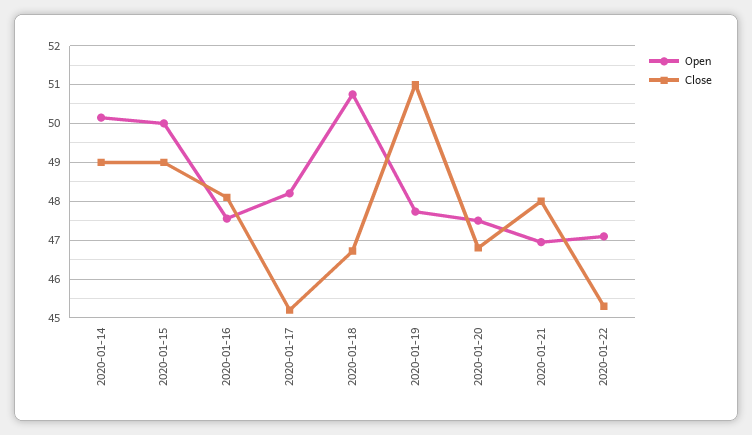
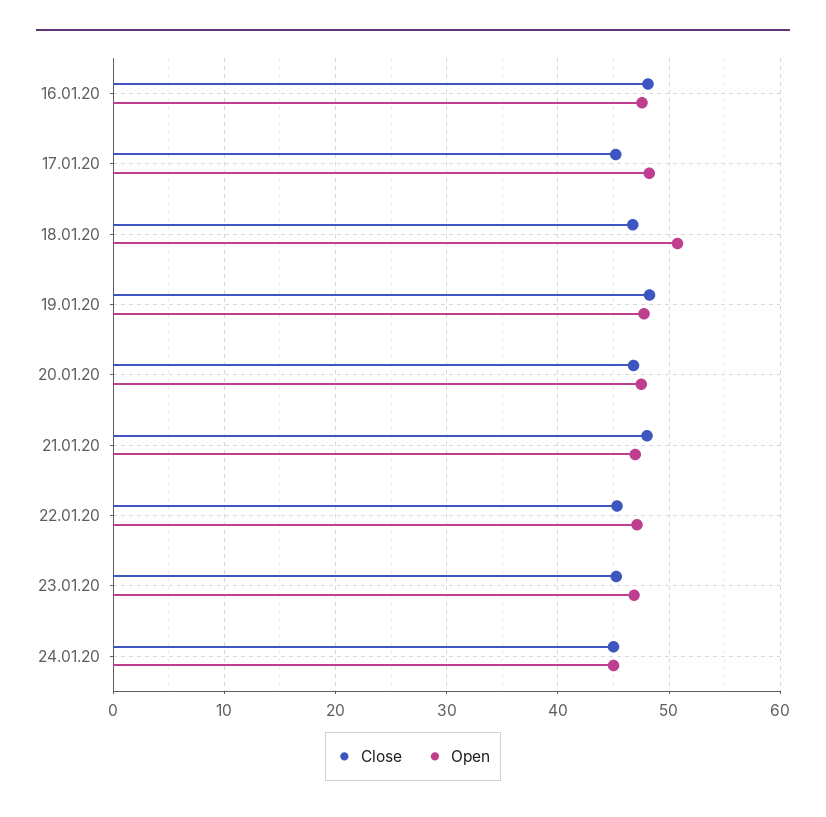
Open, 2020-01-14: 50.2 -> none
Close, 2020-01-14: 49 -> none
Open, 2020-01-15: 50 -> none
Close, 2020-01-15: 49 -> none
Close, 2020-01-19: 51 -> 48
Close, 23.01.20: none -> 45
Open, 23.01.20: none -> 47
Close, 24.01.20: none -> 45
Open, 24.01.20: none -> 45

